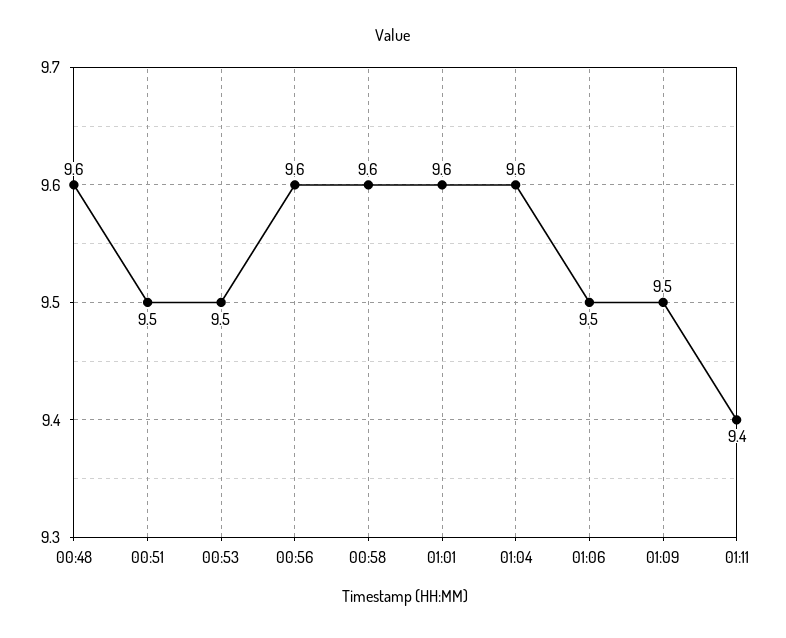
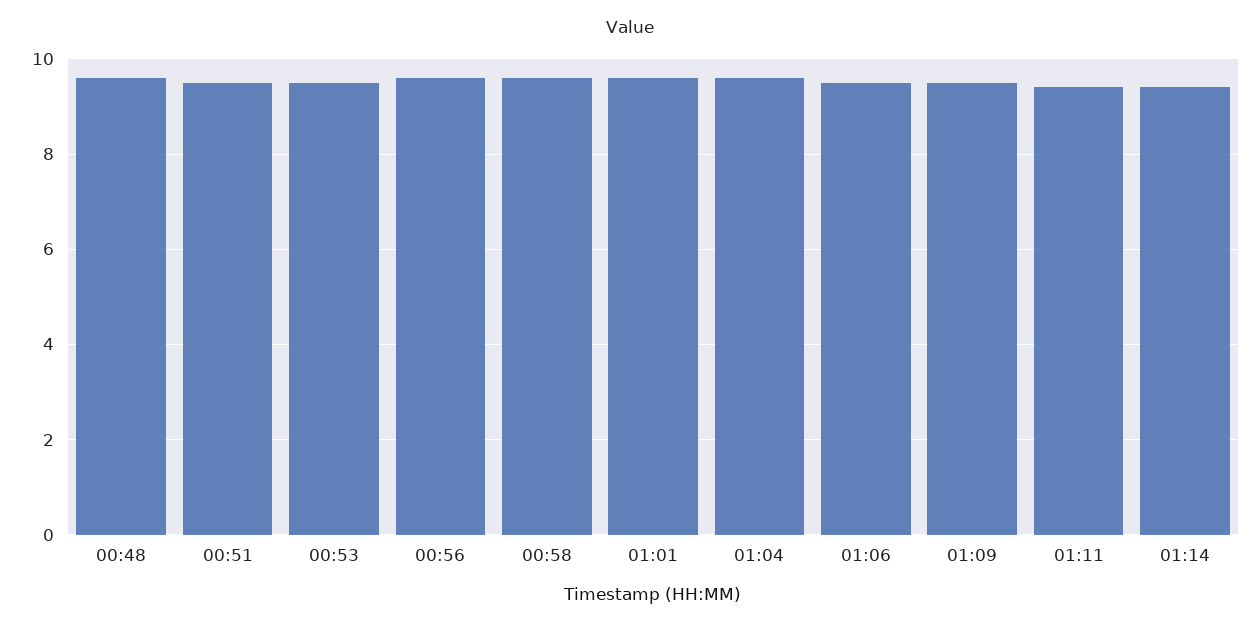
01:14: none -> 9.5

